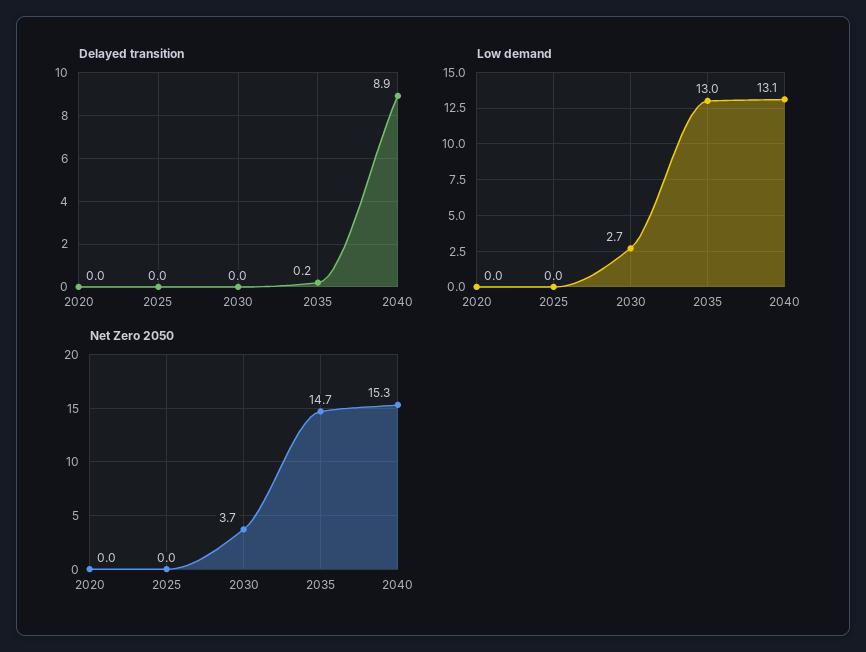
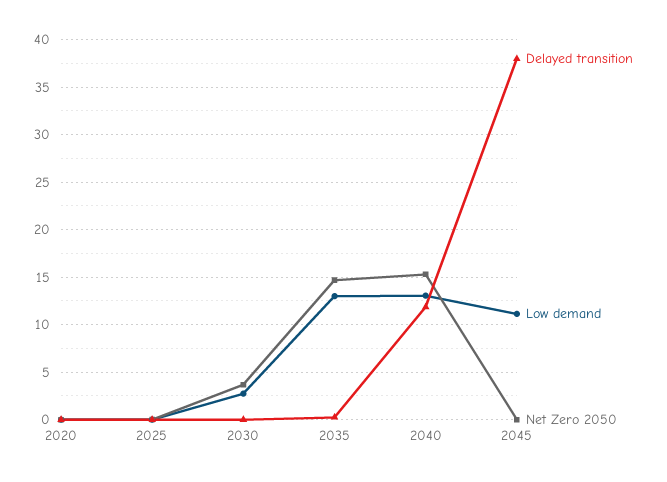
Delayed transition, 2040: 8.9 -> 12
Delayed transition, 2045: none -> 38
Low demand, 2045: none -> 11
Net Zero 2050, 2045: none -> 0

